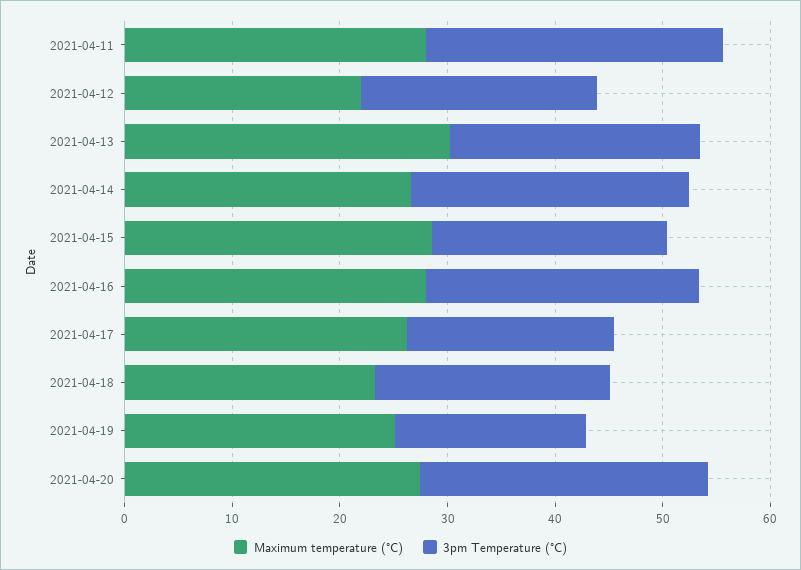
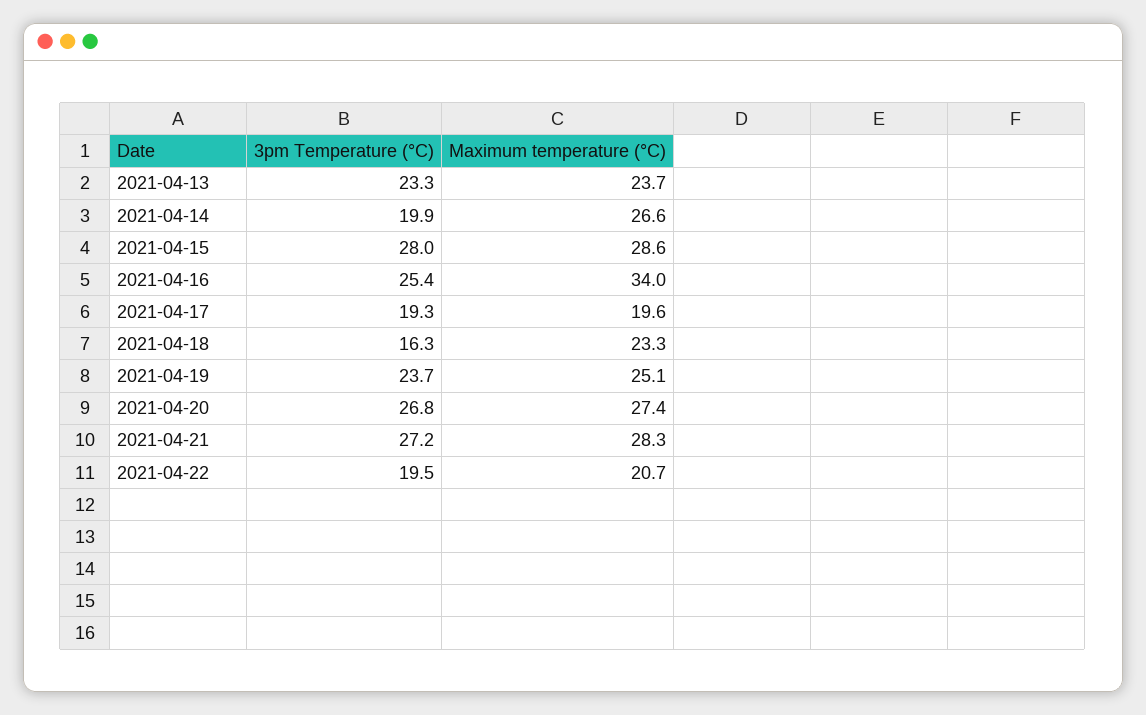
Maximum temperature (°C), 2021-04-11: 28 -> none
3pm Temperature (°C), 2021-04-11: 28 -> none
Maximum temperature (°C), 2021-04-12: 22 -> none
3pm Temperature (°C), 2021-04-12: 22 -> none
Maximum temperature (°C), 2021-04-13: 30 -> 23.7
3pm Temperature (°C), 2021-04-14: 26 -> 19.9
3pm Temperature (°C), 2021-04-15: 22 -> 28
Maximum temperature (°C), 2021-04-16: 28 -> 34
Maximum temperature (°C), 2021-04-17: 26 -> 19.6
3pm Temperature (°C), 2021-04-18: 22 -> 16.3
3pm Temperature (°C), 2021-04-19: 18 -> 23.7
3pm Temperature (°C), 2021-04-21: none -> 27.2
Maximum temperature (°C), 2021-04-21: none -> 28.3
3pm Temperature (°C), 2021-04-22: none -> 19.5
Maximum temperature (°C), 2021-04-22: none -> 20.7

